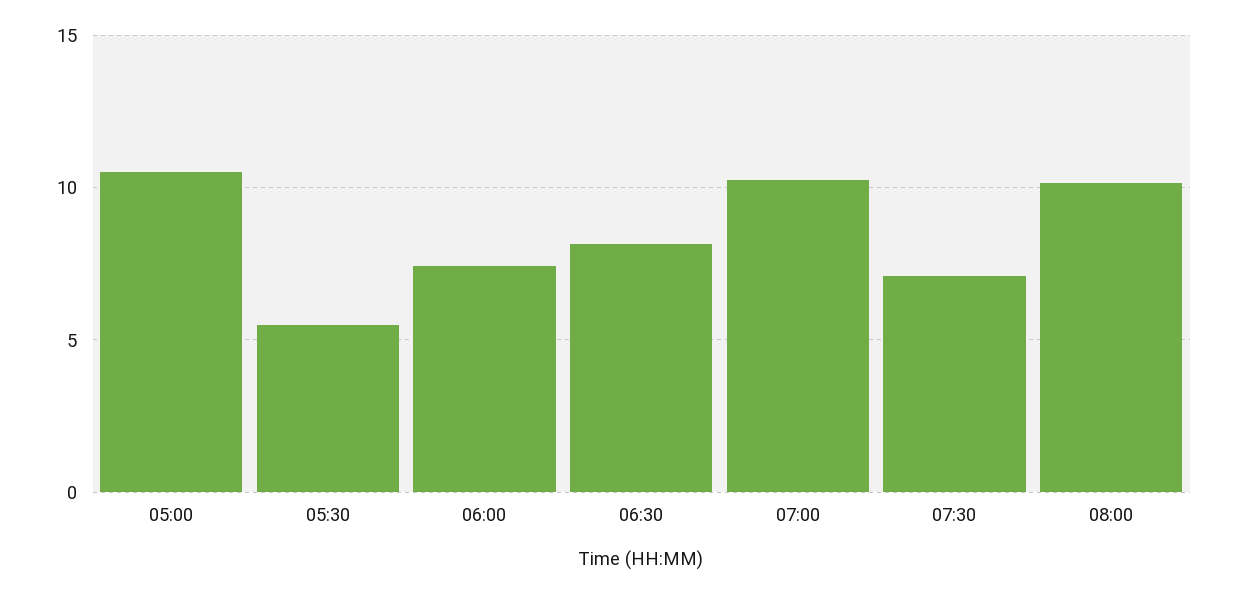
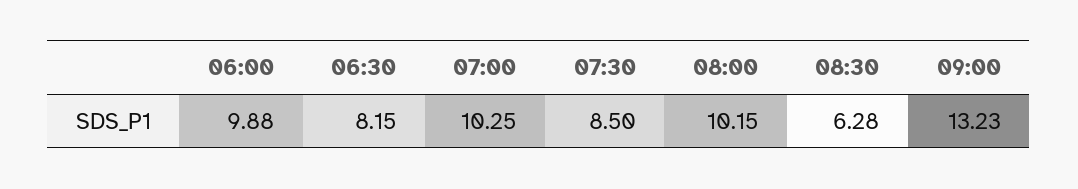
05:00: 10.5 -> none
05:30: 5.5 -> none
06:00: 7.5 -> 9.88
07:30: 7 -> 8.5
08:30: none -> 6.28
09:00: none -> 13.23

